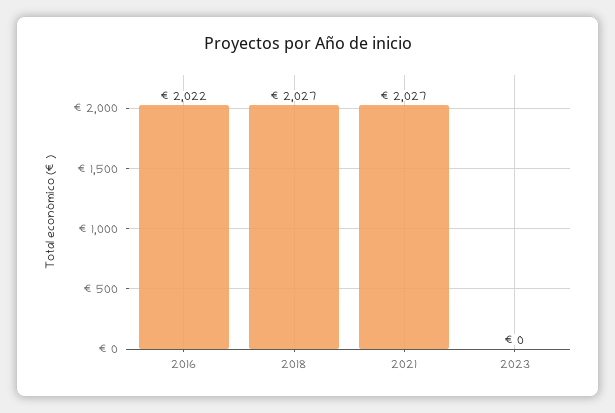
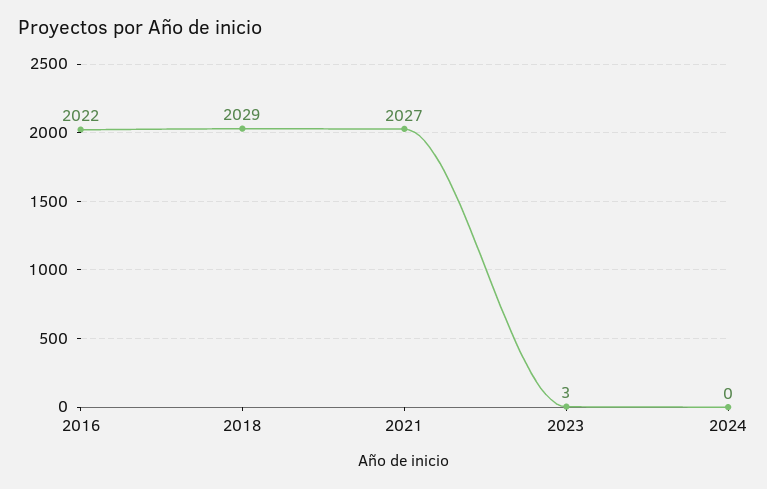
2018: 2027 -> 2029
2023: 0 -> 3
2024: none -> 0

